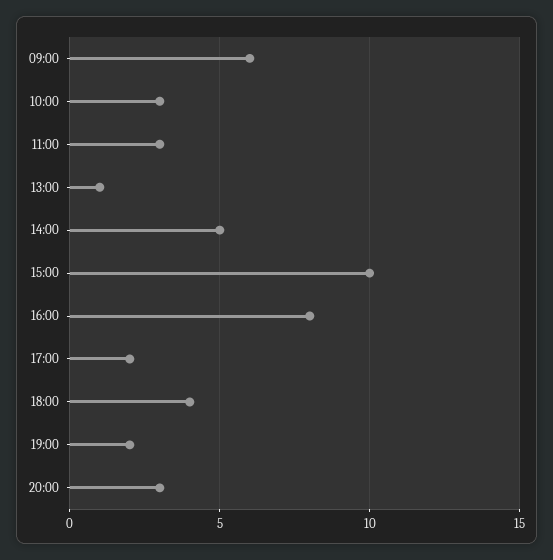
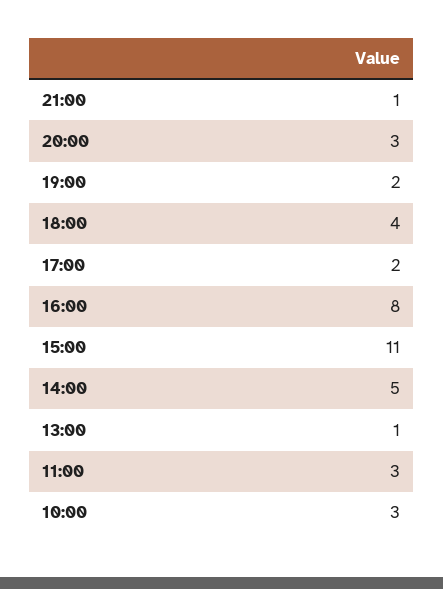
09:00: 6 -> none
15:00: 10 -> 11
21:00: none -> 1

